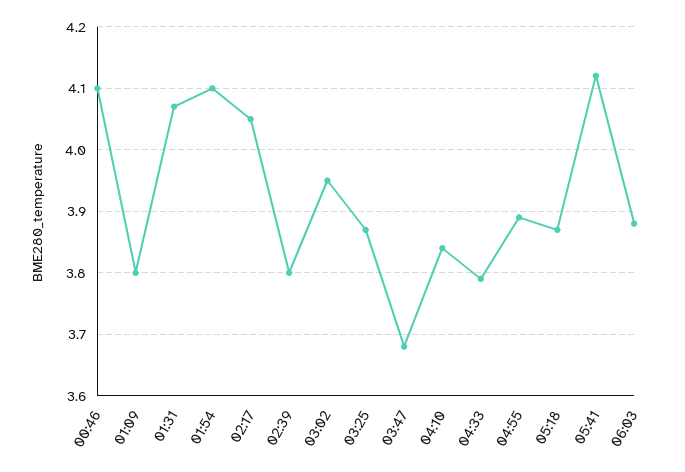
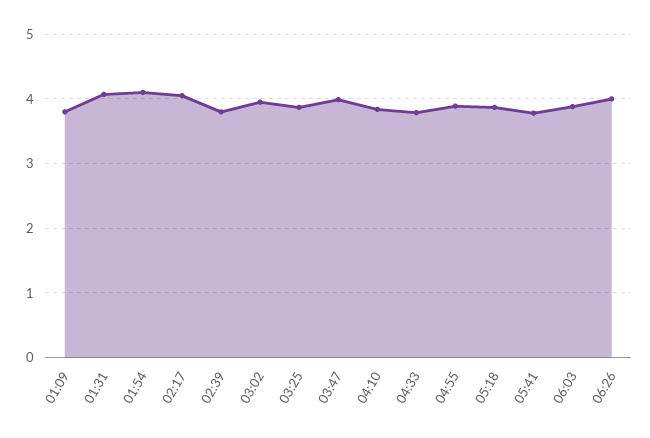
00:46: 4.1 -> none
03:47: 3.68 -> 4
05:41: 4.12 -> 3.8
06:26: none -> 4

